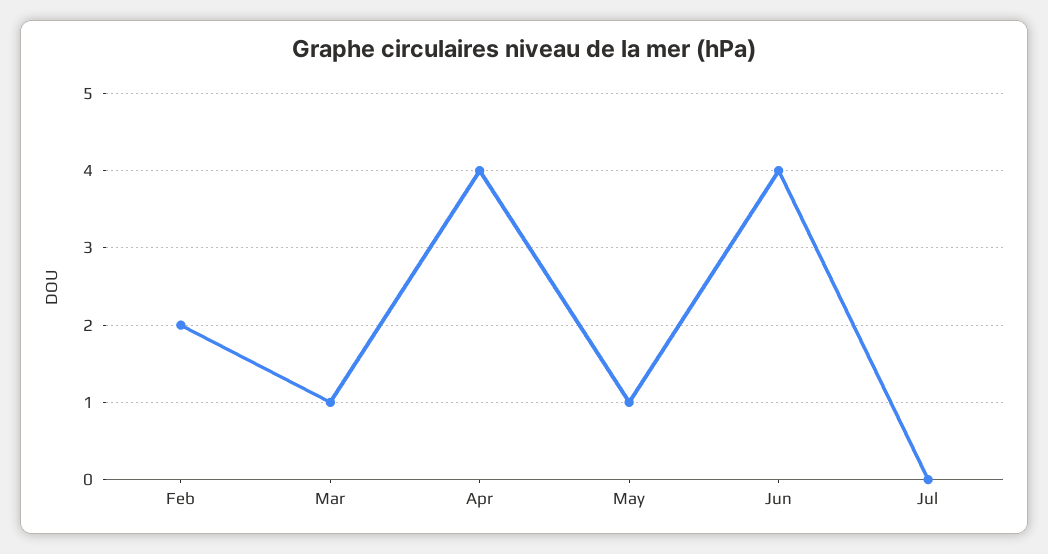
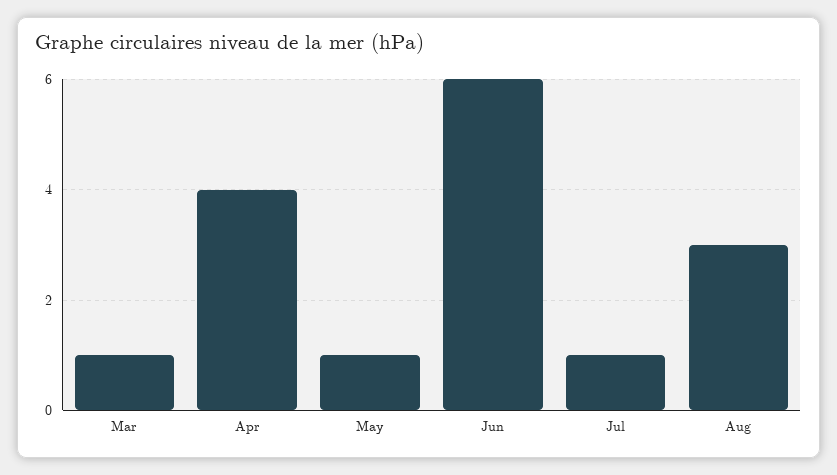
Feb: 2 -> none
Jun: 4 -> 6
Jul: 0 -> 1
Aug: none -> 3

